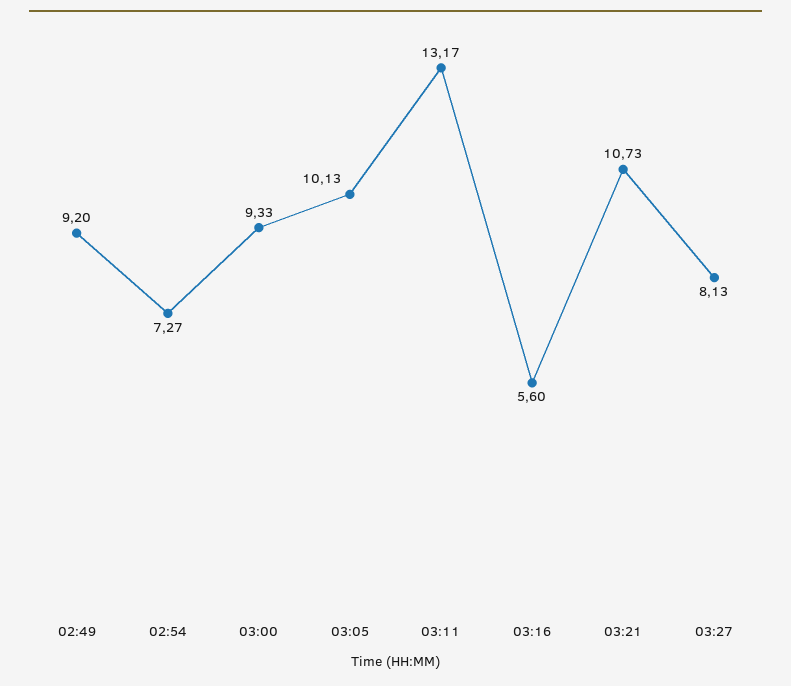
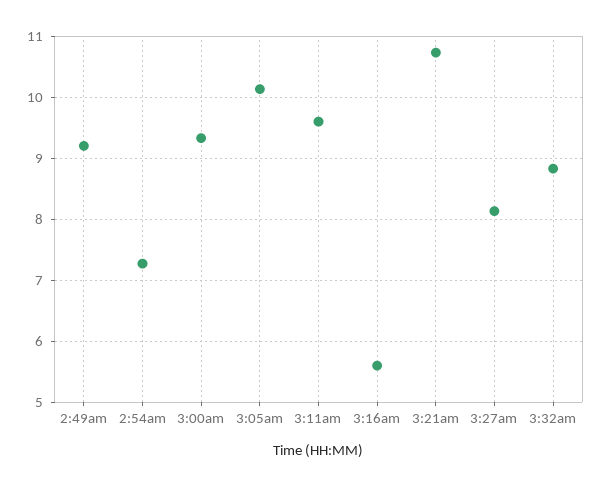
03:11: 13.17 -> 9.6
3:32am: none -> 8.8

